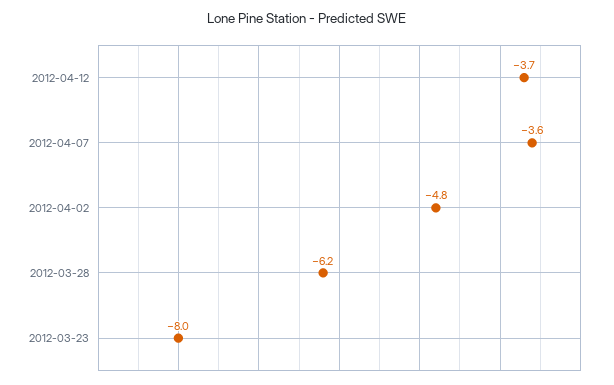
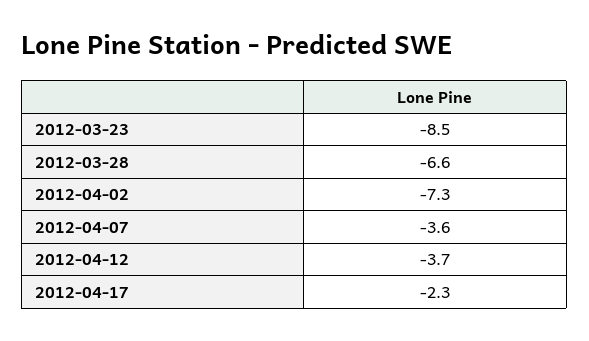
2012-04-02: -4.8 -> -7.3
2012-03-28: -6.2 -> -6.6
2012-03-23: -8 -> -8.5
2012-04-17: none -> -2.3

